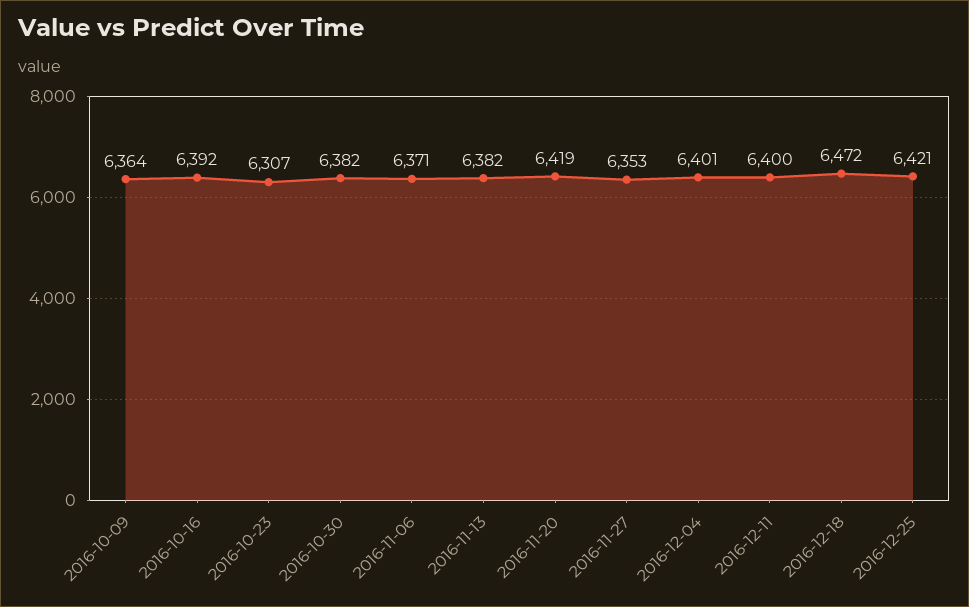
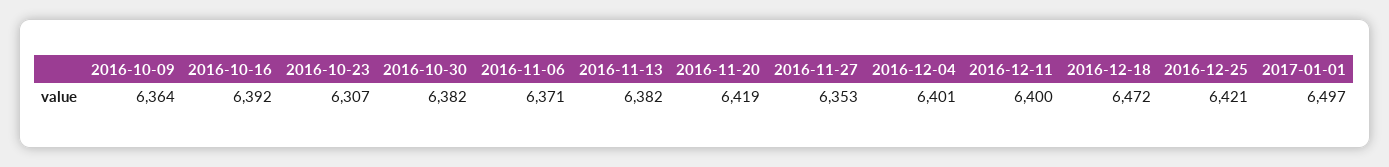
2017-01-01: none -> 6497

